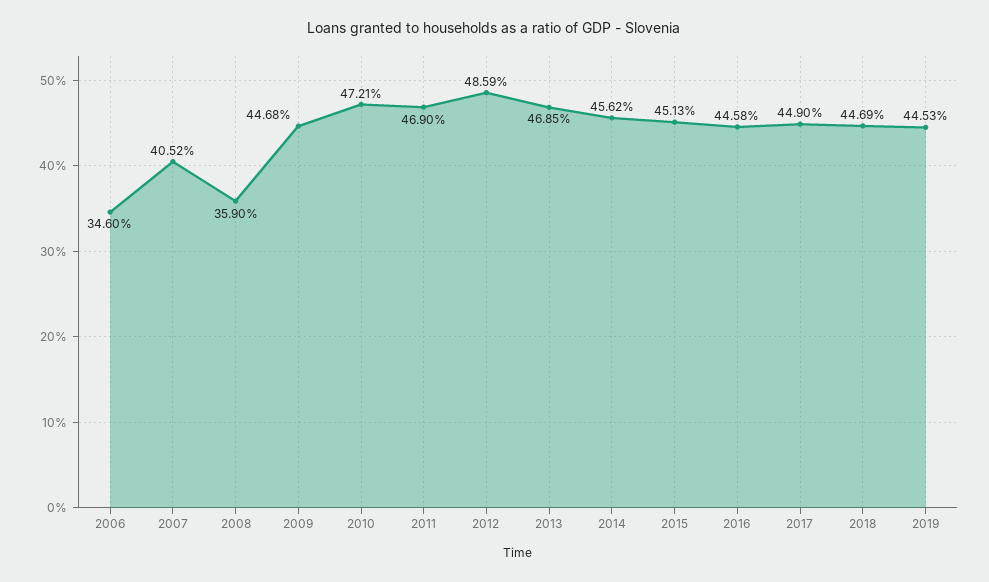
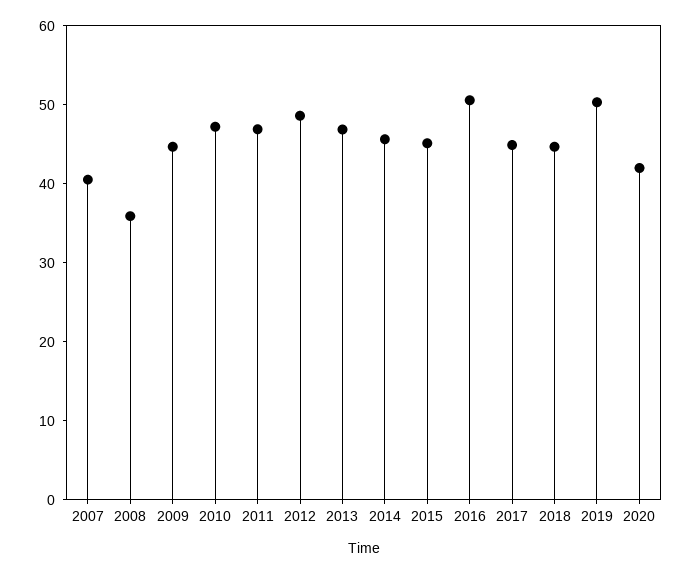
2006: 34.6 -> none
2016: 44.58 -> 50
2019: 44.53 -> 50
2020: none -> 42

